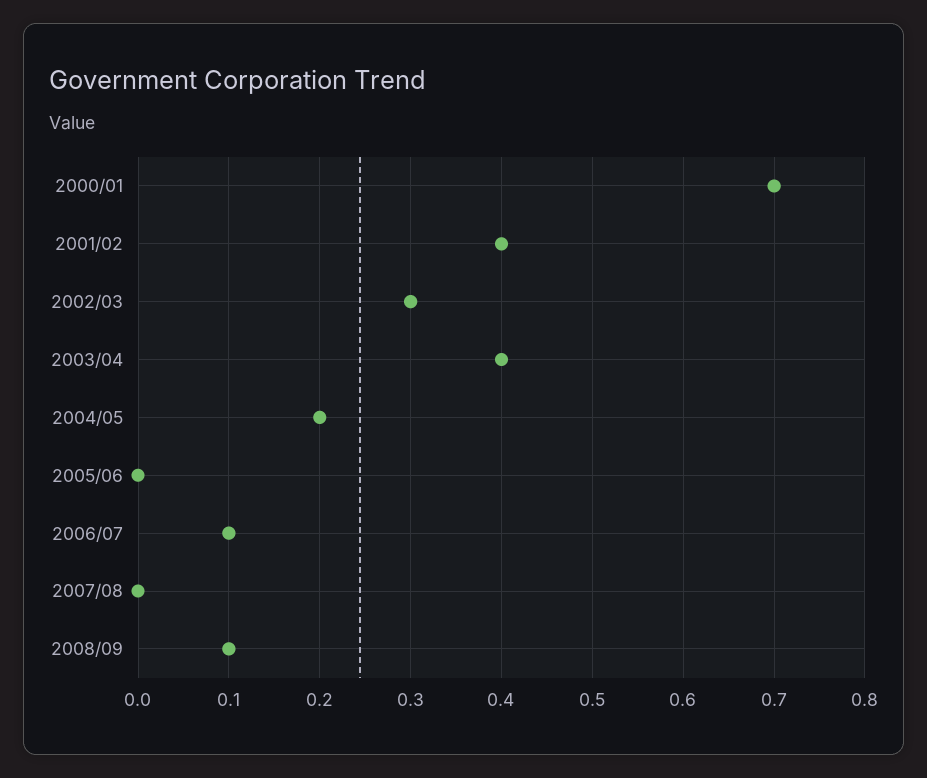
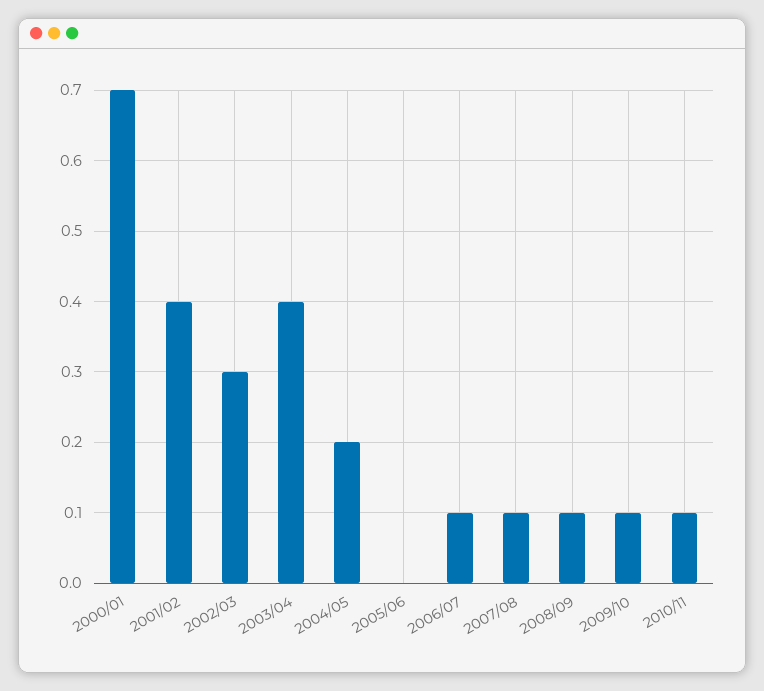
2007/08: 0 -> 0.1
2009/10: none -> 0.1
2010/11: none -> 0.1

